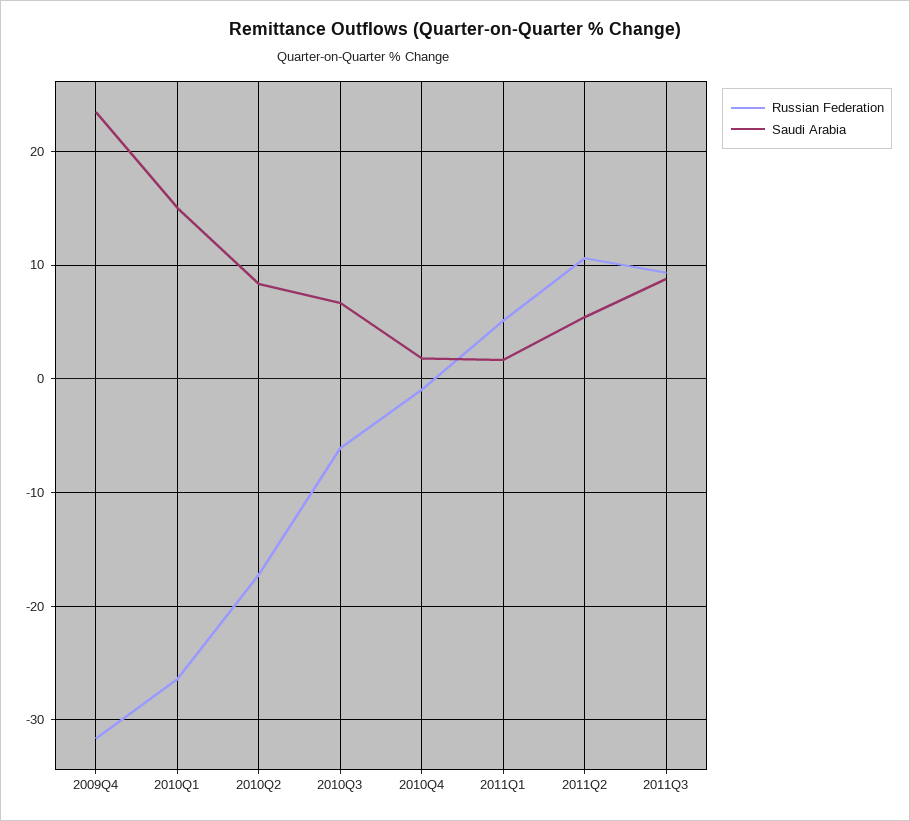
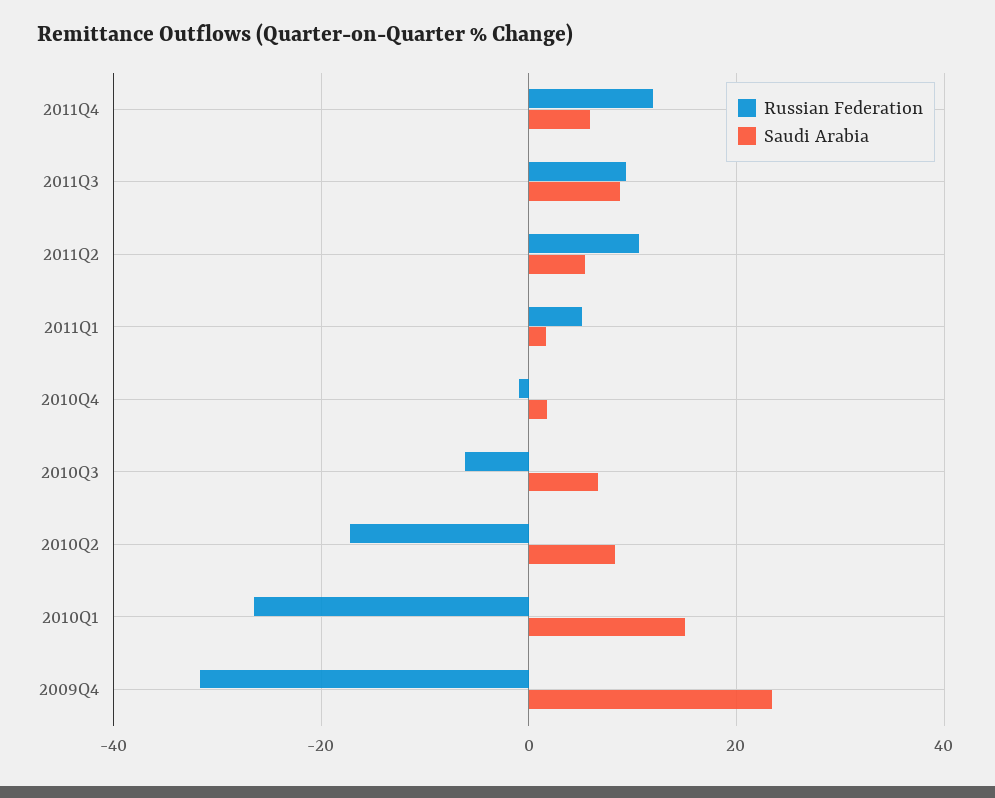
Russian Federation, 2011Q4: none -> 12
Saudi Arabia, 2011Q4: none -> 6

